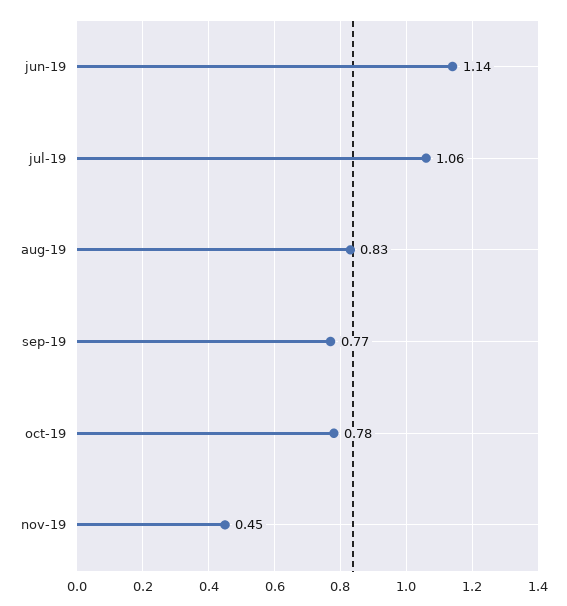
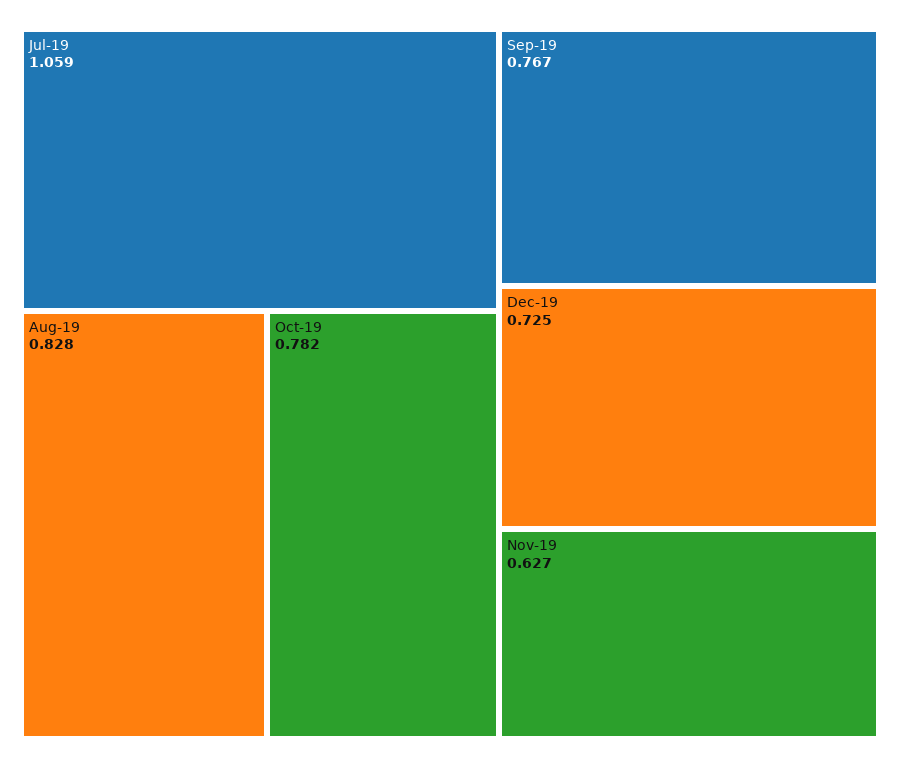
jun-19: 1.14 -> none
nov-19: 0.45 -> 0.627
Dec-19: none -> 0.725

